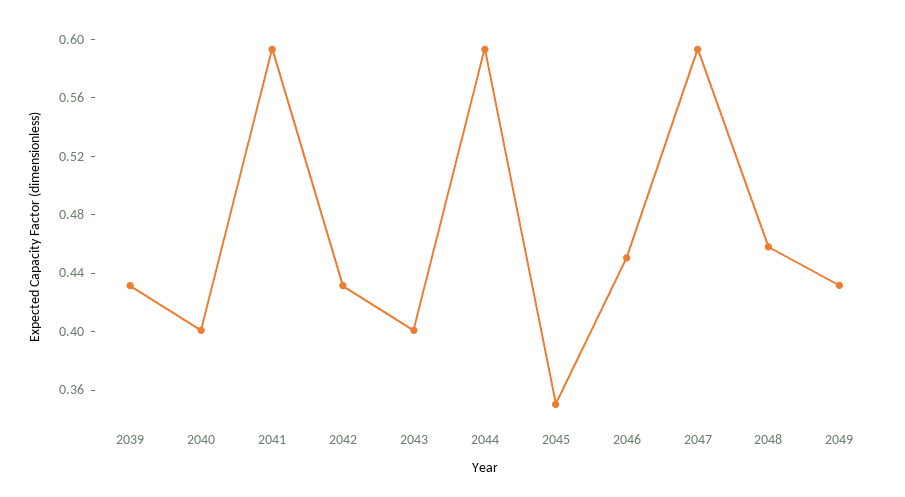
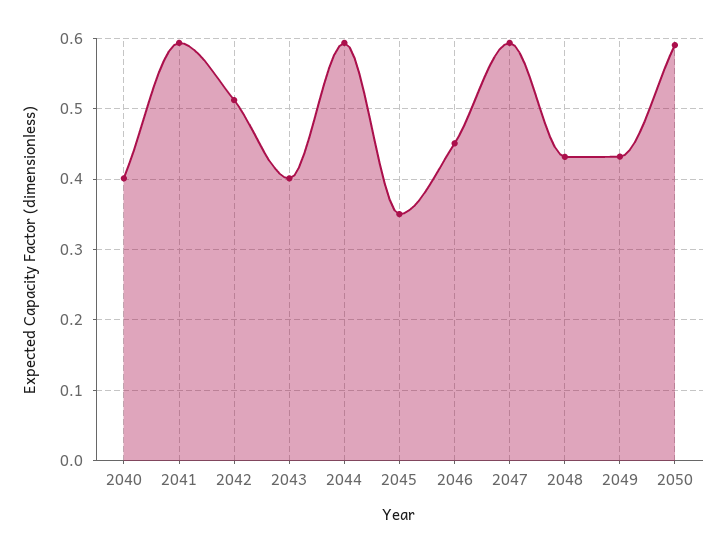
2039: 0.43 -> none
2042: 0.43 -> 0.51
2048: 0.46 -> 0.43
2050: none -> 0.59

